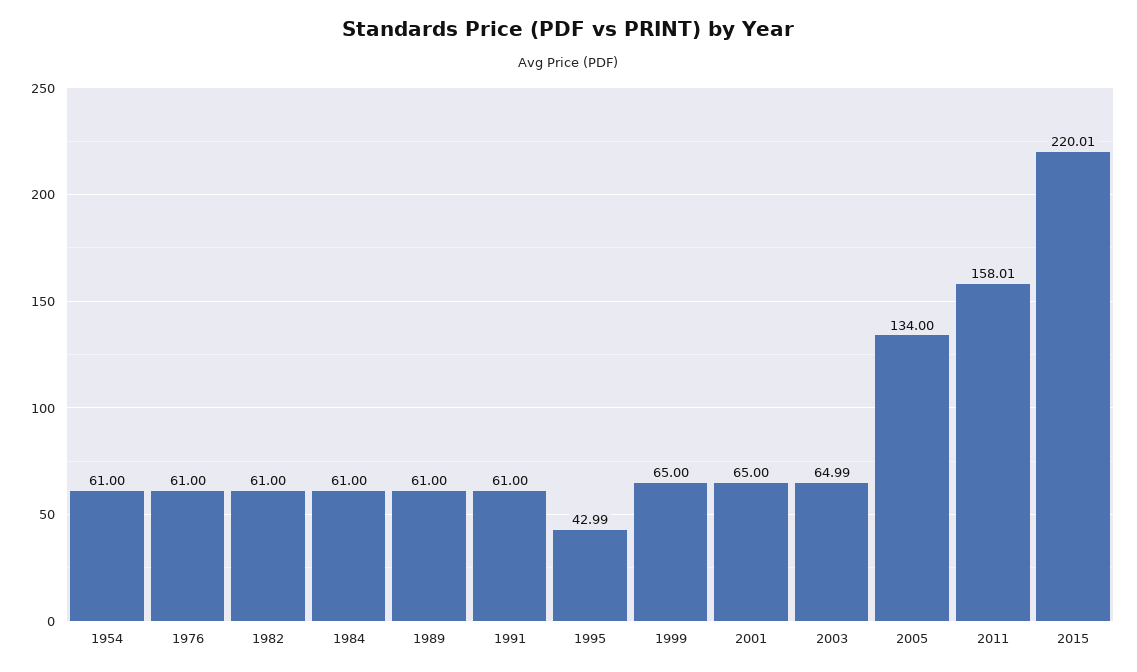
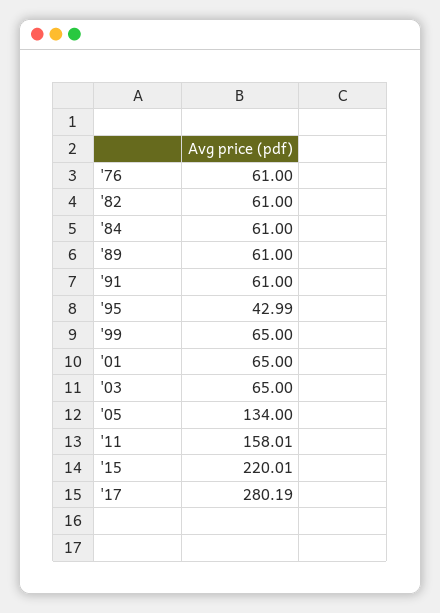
1954: 61 -> none
2003: 64.99 -> 65
'17: none -> 280.19

